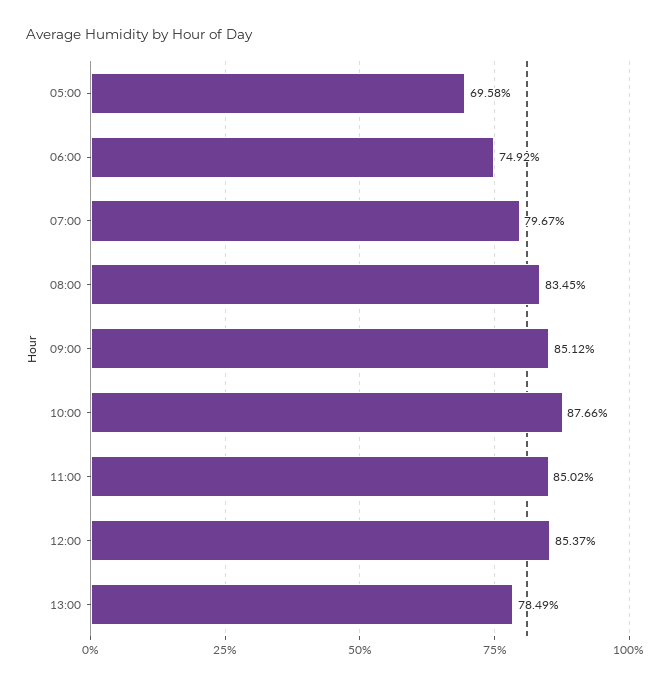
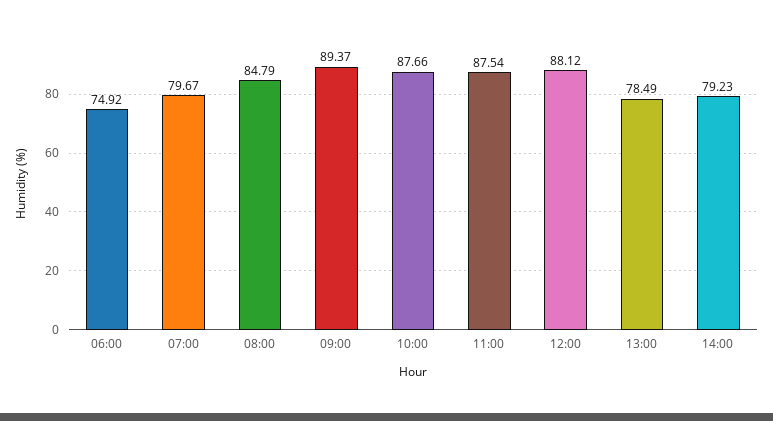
05:00: 69.58 -> none
08:00: 83.45 -> 84.79
09:00: 85.12 -> 89.37
11:00: 85.02 -> 87.54
12:00: 85.37 -> 88.12
14:00: none -> 79.23

